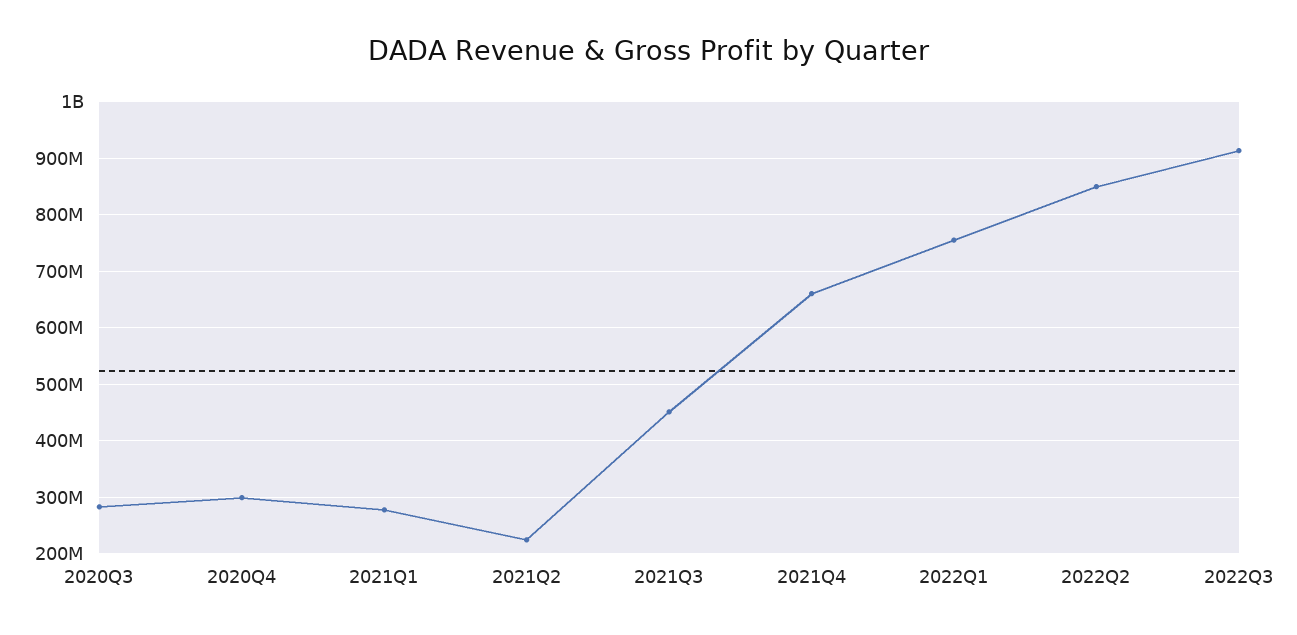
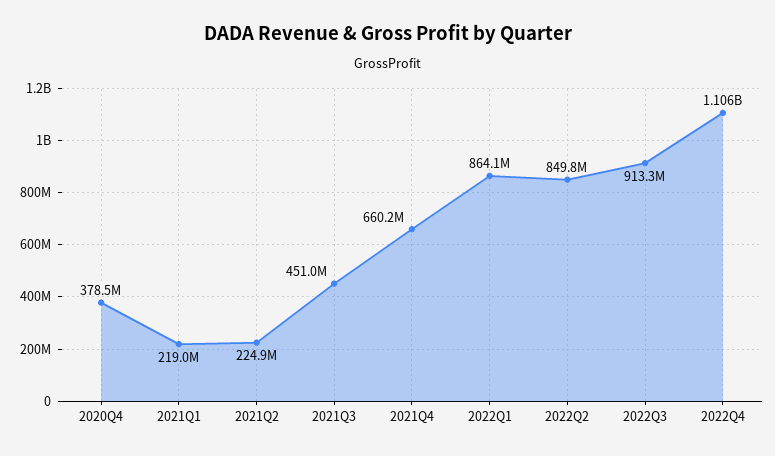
2020Q3: 280000000 -> none
2020Q4: 300000000 -> 378500000
2021Q1: 280000000 -> 219000000
2022Q1: 760000000 -> 864100000
2022Q4: none -> 1106000000

